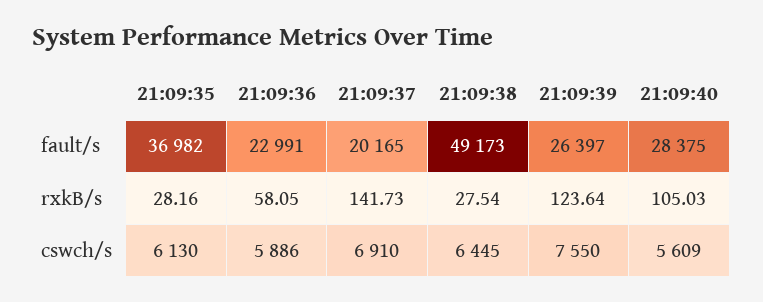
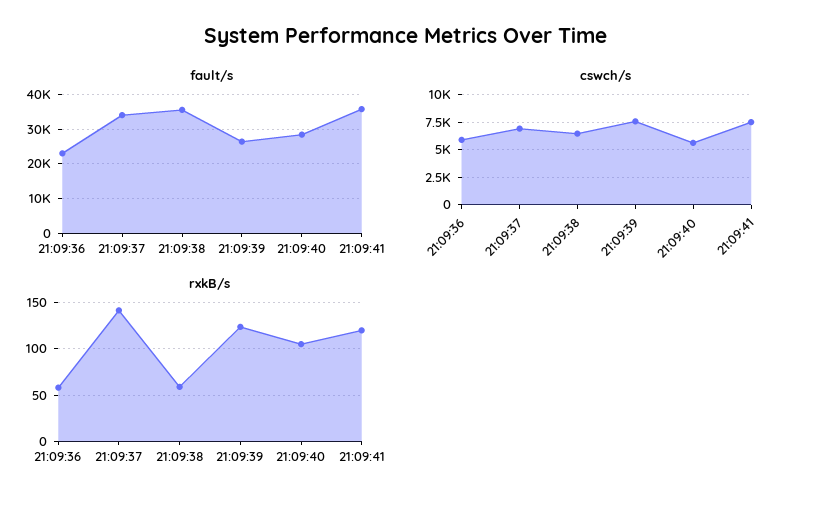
fault/s, 21:09:35: 36982 -> none
fault/s, 21:09:37: 20165 -> 34000
fault/s, 21:09:38: 49173 -> 36000
rxkB/s, 21:09:35: 28.16 -> none
rxkB/s, 21:09:38: 27.54 -> 60
cswch/s, 21:09:35: 6130 -> none
fault/s, 21:09:41: none -> 36000
cswch/s, 21:09:41: none -> 7500
rxkB/s, 21:09:41: none -> 120

